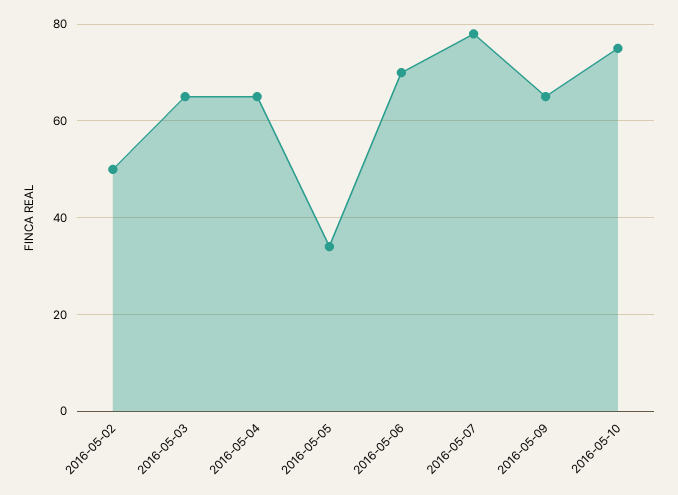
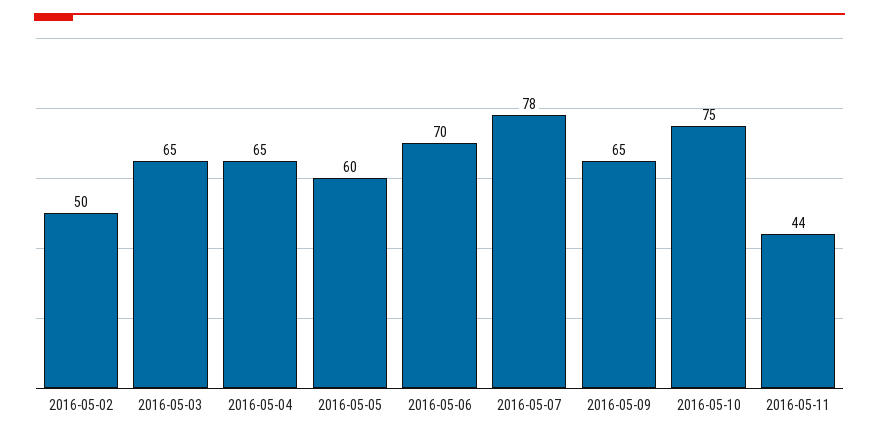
2016-05-05: 35 -> 60
2016-05-11: none -> 44

